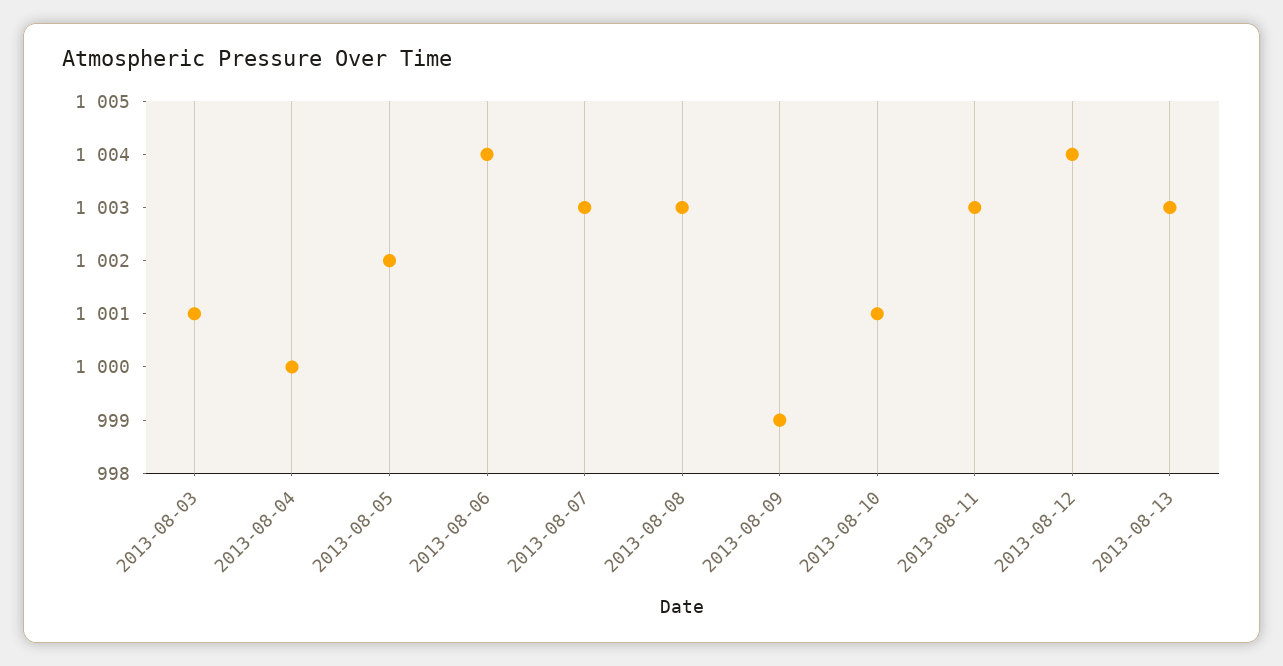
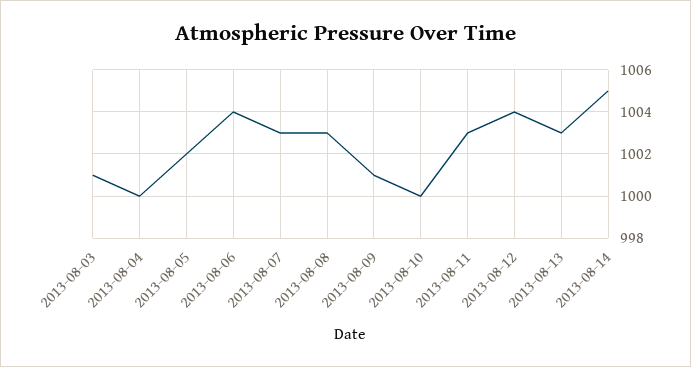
2013-08-09: 999 -> 1001
2013-08-10: 1001 -> 1000
2013-08-14: none -> 1005

